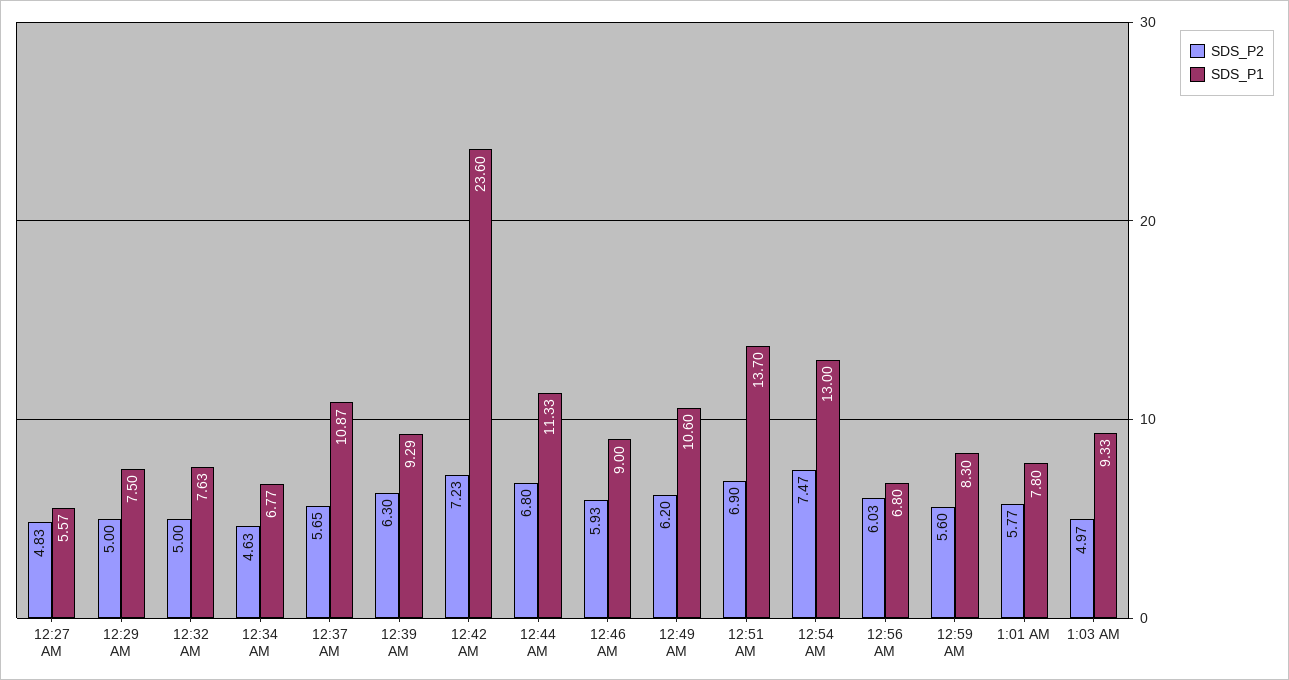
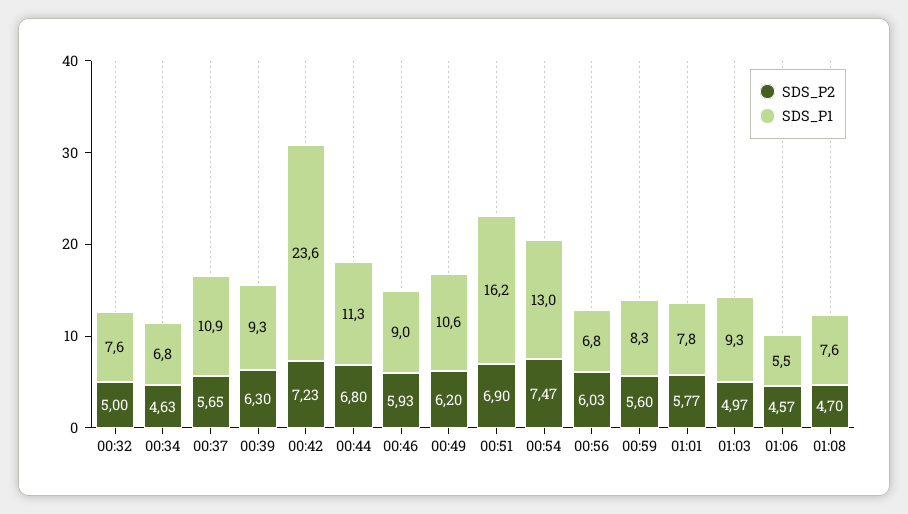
SDS_P2, 12:27 AM: 4.83 -> none
SDS_P1, 12:27 AM: 5.57 -> none
SDS_P2, 12:29 AM: 5 -> none
SDS_P1, 12:29 AM: 7.5 -> none
SDS_P1, 12:51 AM: 13.7 -> 16.2
SDS_P2, 01:06: none -> 4.57
SDS_P1, 01:06: none -> 5.5
SDS_P2, 01:08: none -> 4.7
SDS_P1, 01:08: none -> 7.6

